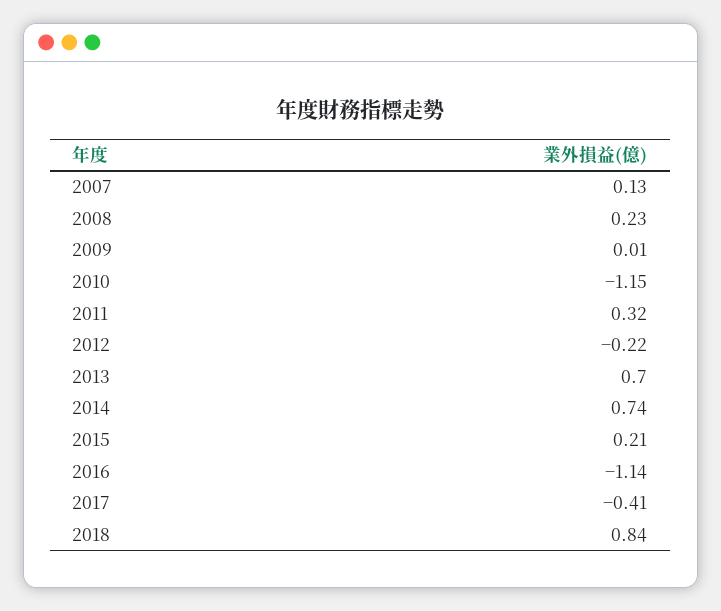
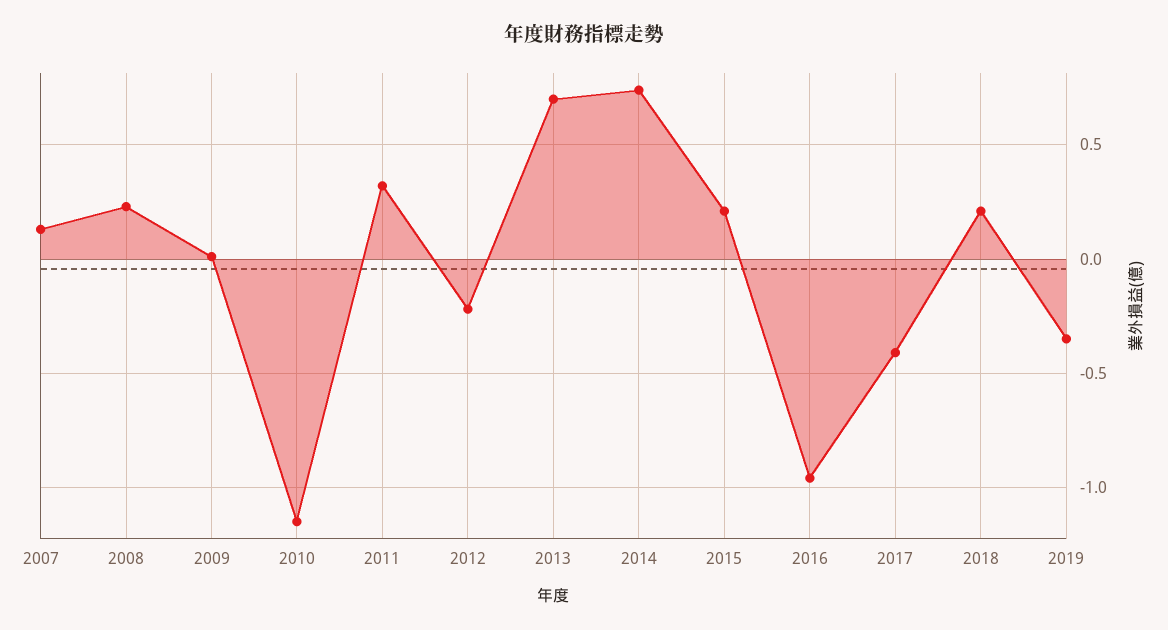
2016: -1.14 -> -0.95
2018: 0.84 -> 0.2
2019: none -> -0.35

